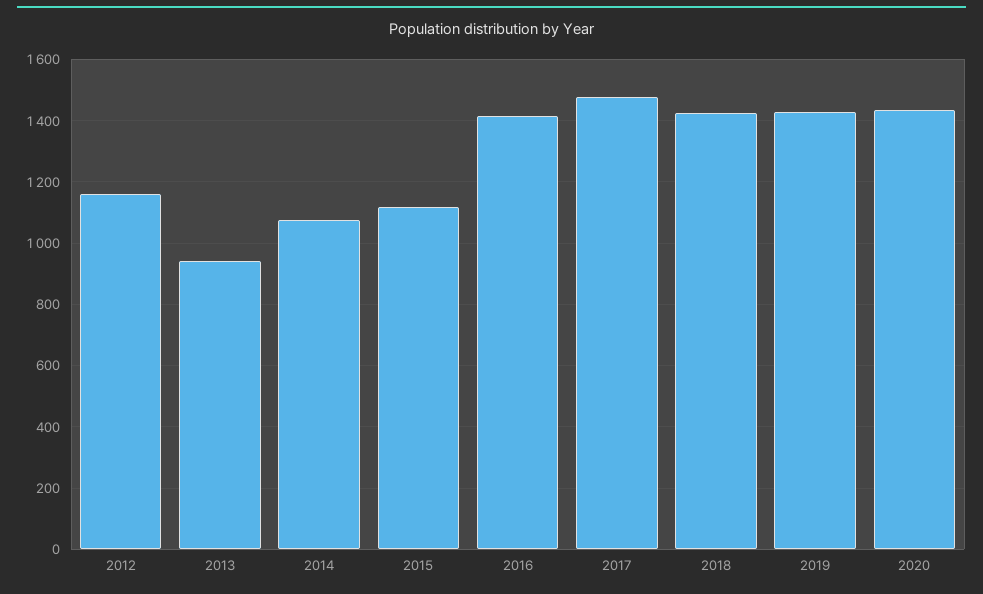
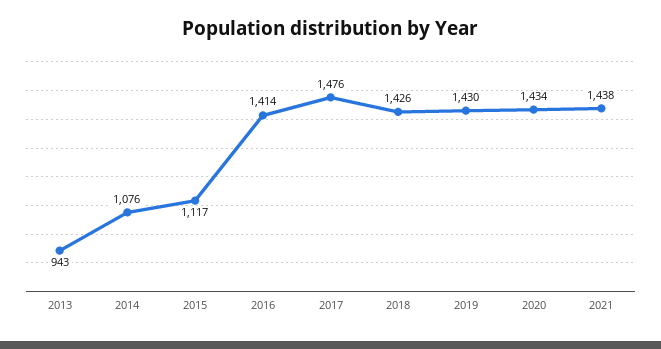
2012: 1160 -> none
2021: none -> 1438

